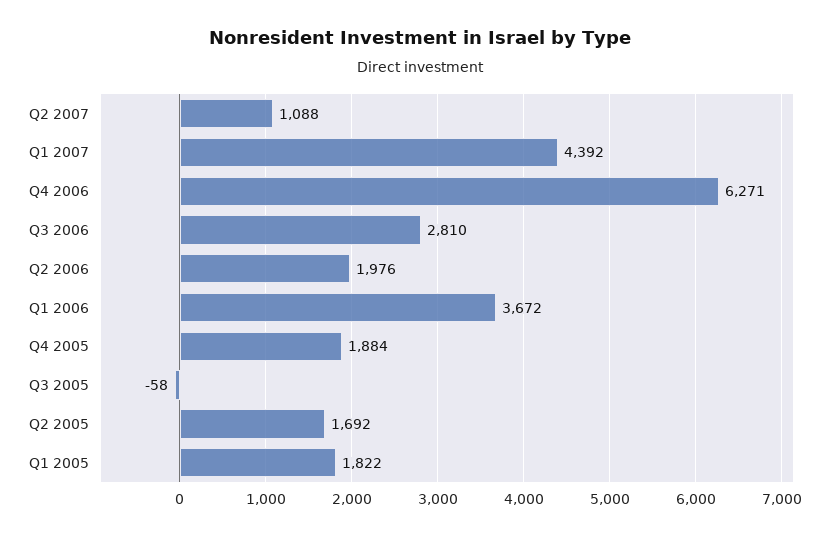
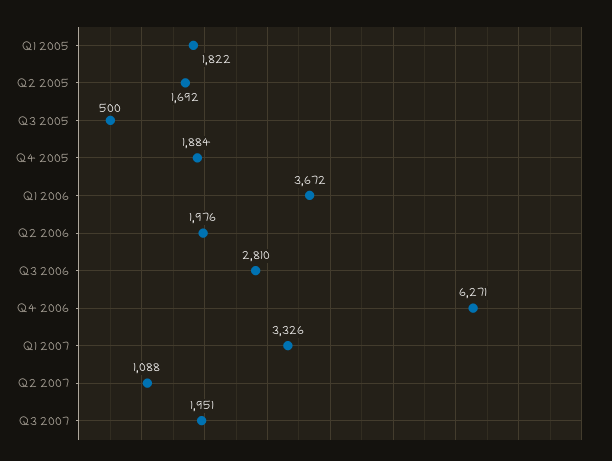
Q1 2007: 4392 -> 3326
Q3 2005: -58 -> 500
Q3 2007: none -> 1951

